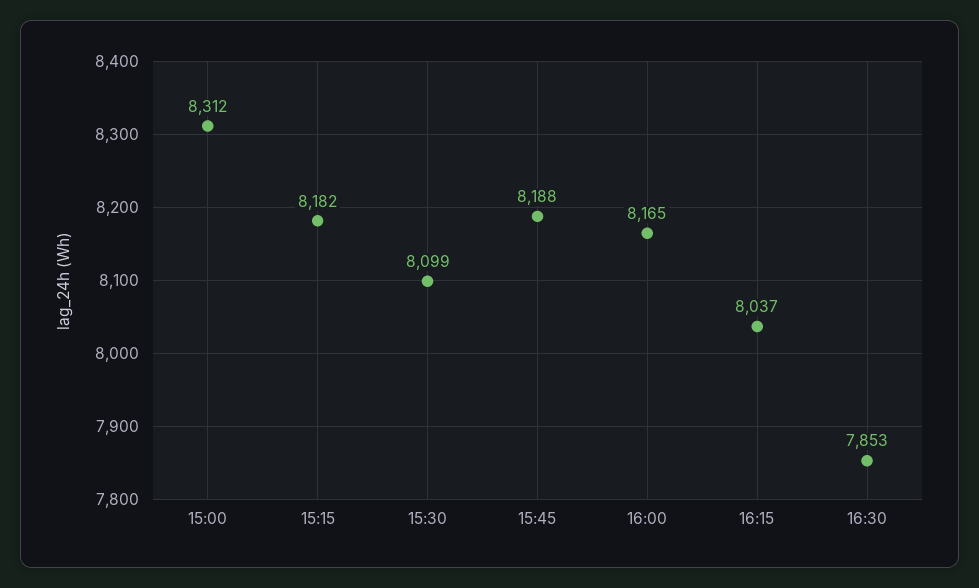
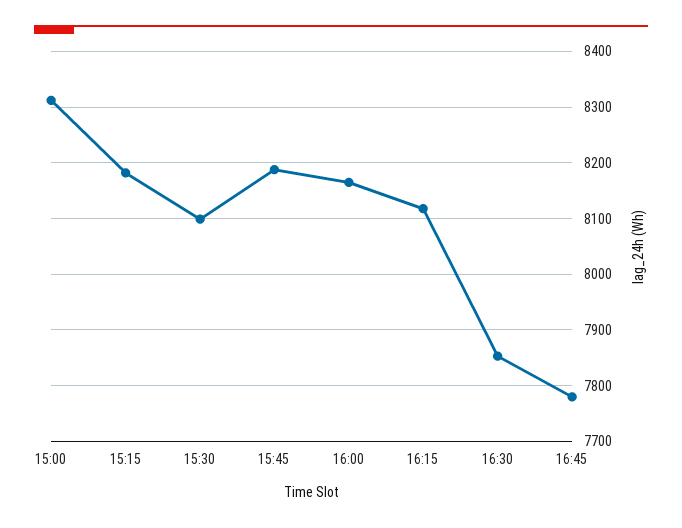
16:15: 8037 -> 8120
16:45: none -> 7780

